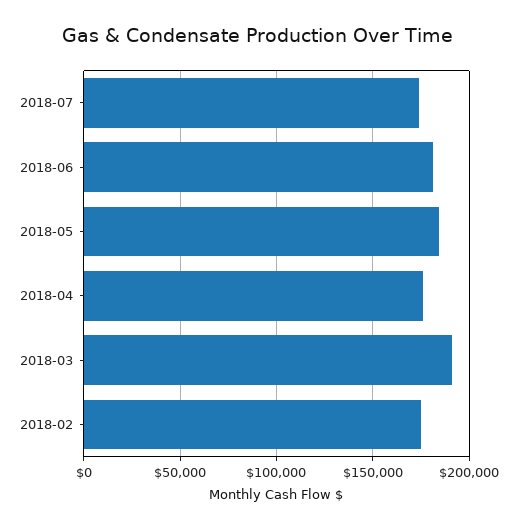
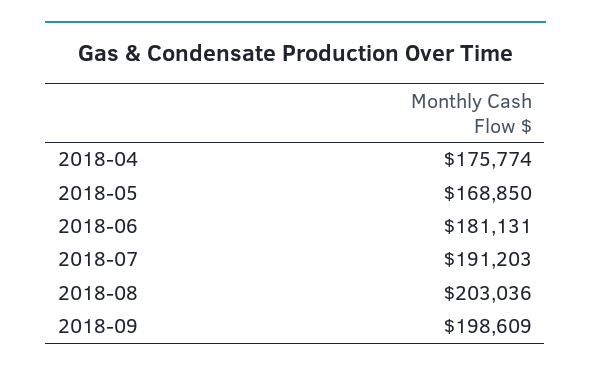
2018-07: 175000 -> 191203
2018-05: 185000 -> 168850
2018-03: 190000 -> none
2018-02: 175000 -> none
2018-08: none -> 203036
2018-09: none -> 198609

